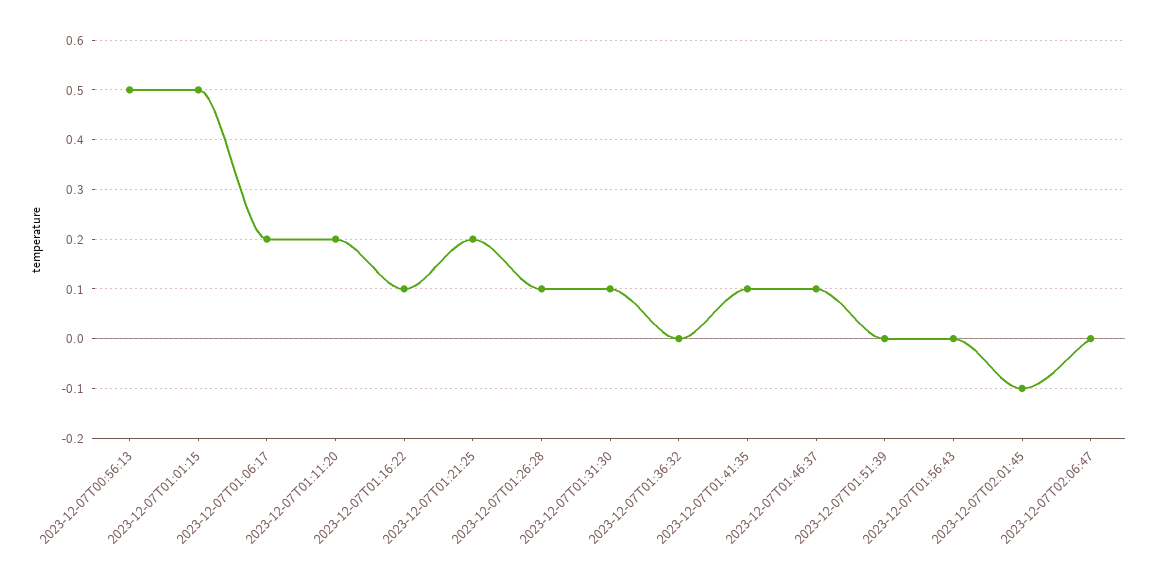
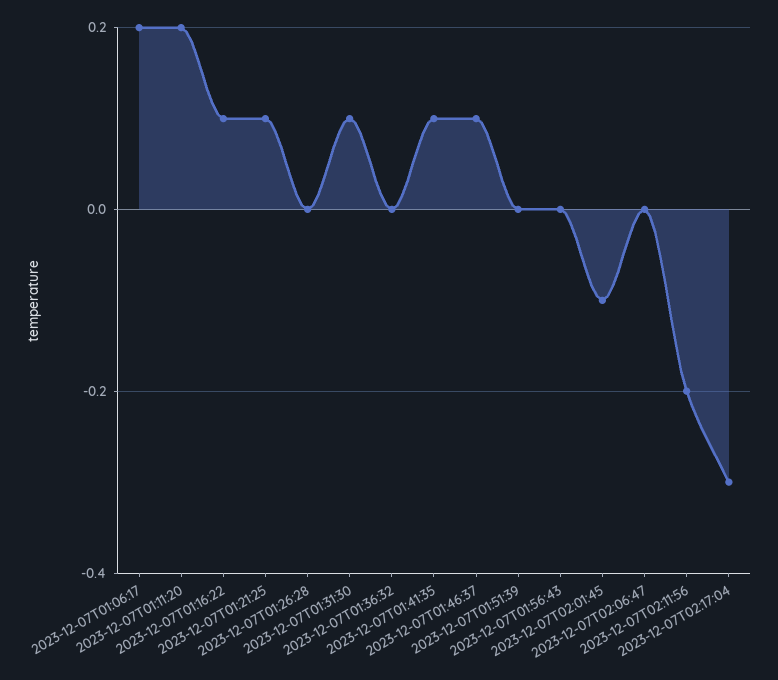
2023-12-07T00:56:13: 0.5 -> none
2023-12-07T01:01:15: 0.5 -> none
2023-12-07T01:21:25: 0.2 -> 0.1
2023-12-07T01:26:28: 0.1 -> 0
2023-12-07T02:11:56: none -> -0.2
2023-12-07T02:17:04: none -> -0.3

